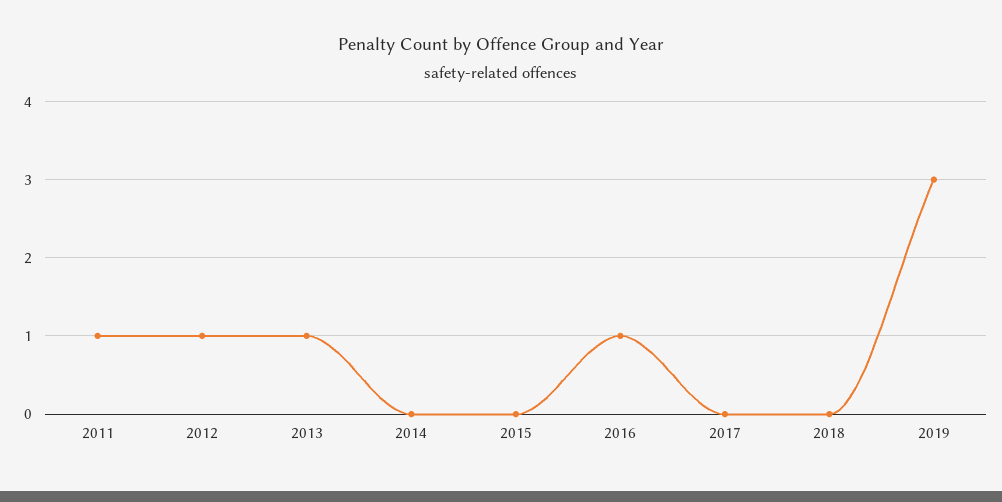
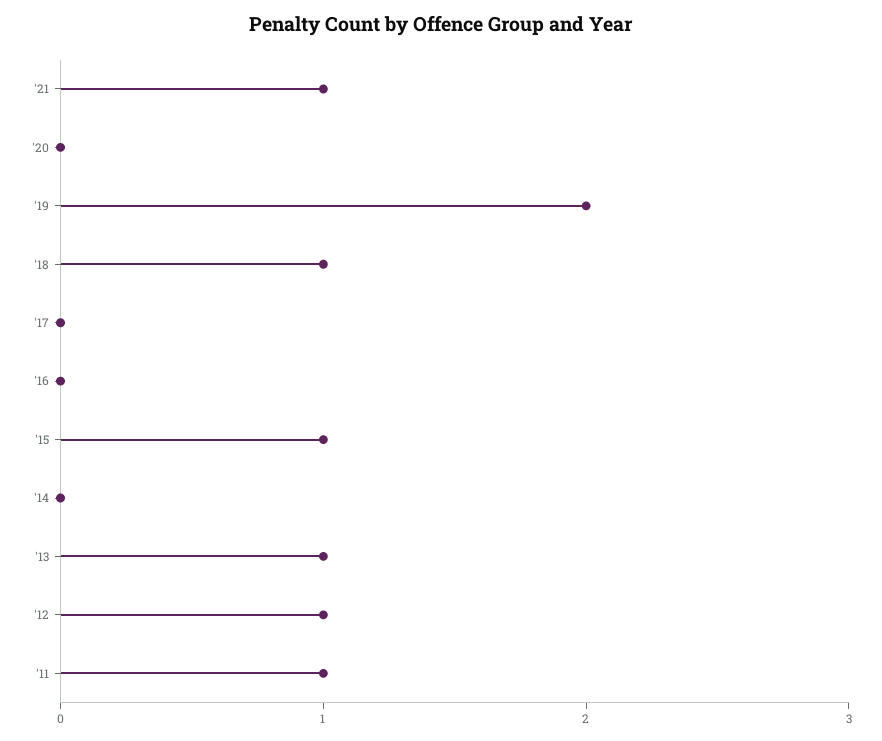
2015: 0 -> 1
2016: 1 -> 0
2018: 0 -> 1
2019: 3 -> 2
'21: none -> 1
'20: none -> 0

